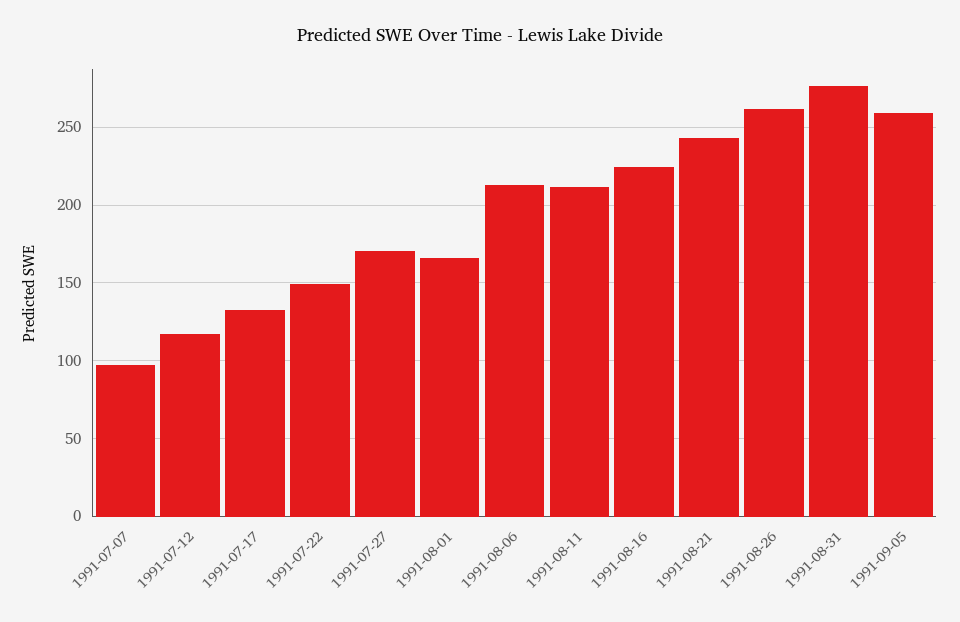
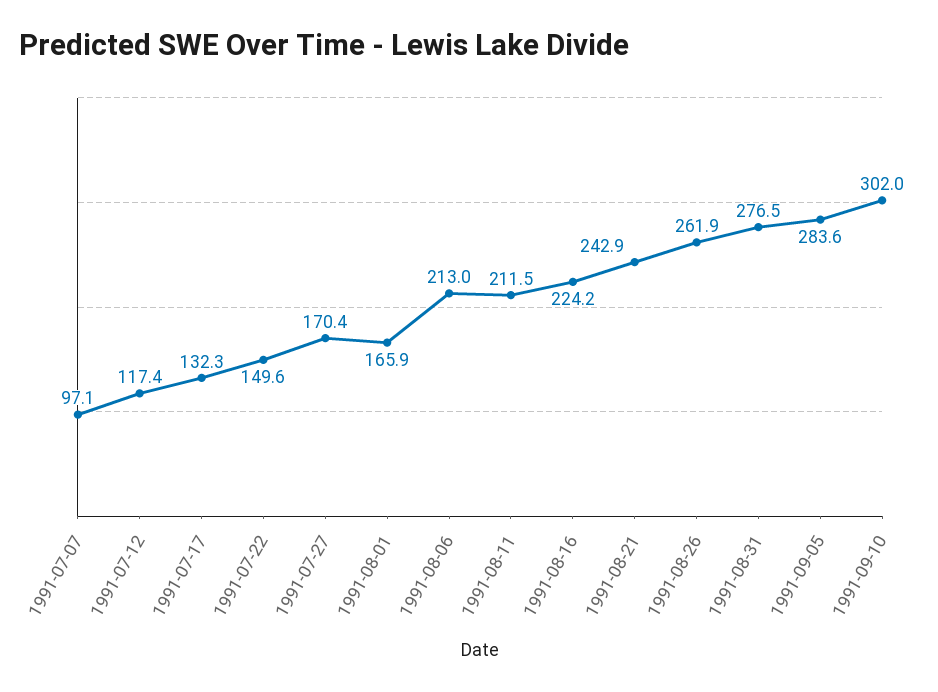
1991-09-05: 260 -> 283.6
1991-09-10: none -> 302

